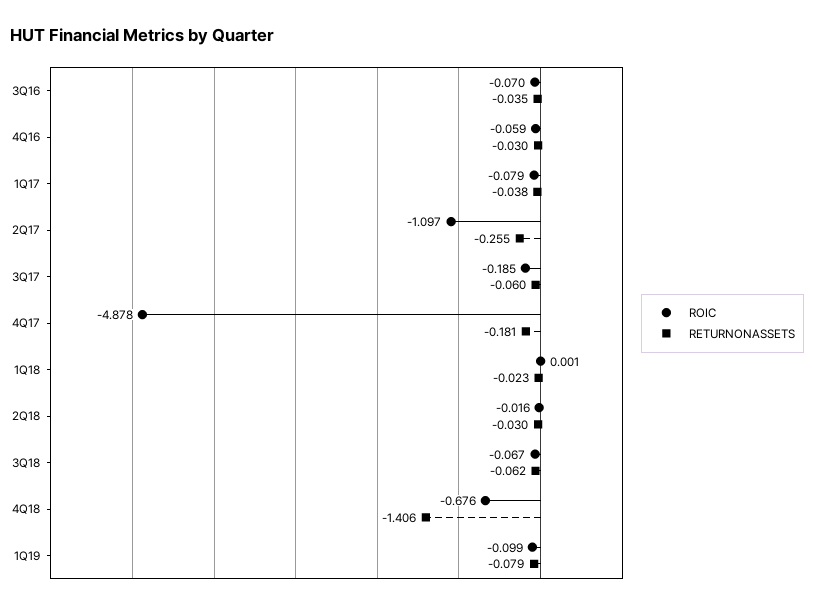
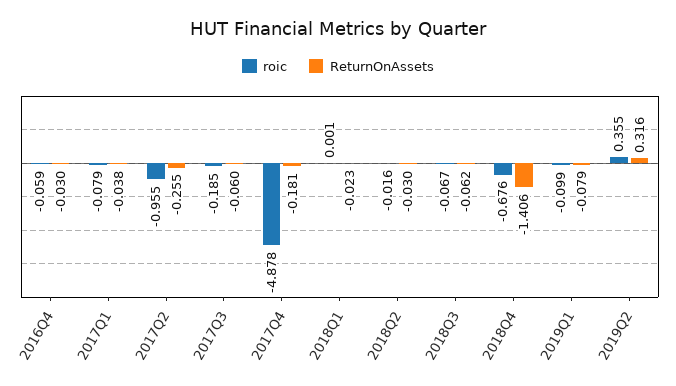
ROIC, 3Q16: -0.07 -> none
RETURNONASSETS, 3Q16: -0.035 -> none
ROIC, 2Q17: -1.097 -> -0.955
ROIC, 2019Q2: none -> 0.355
RETURNONASSETS, 2019Q2: none -> 0.316

